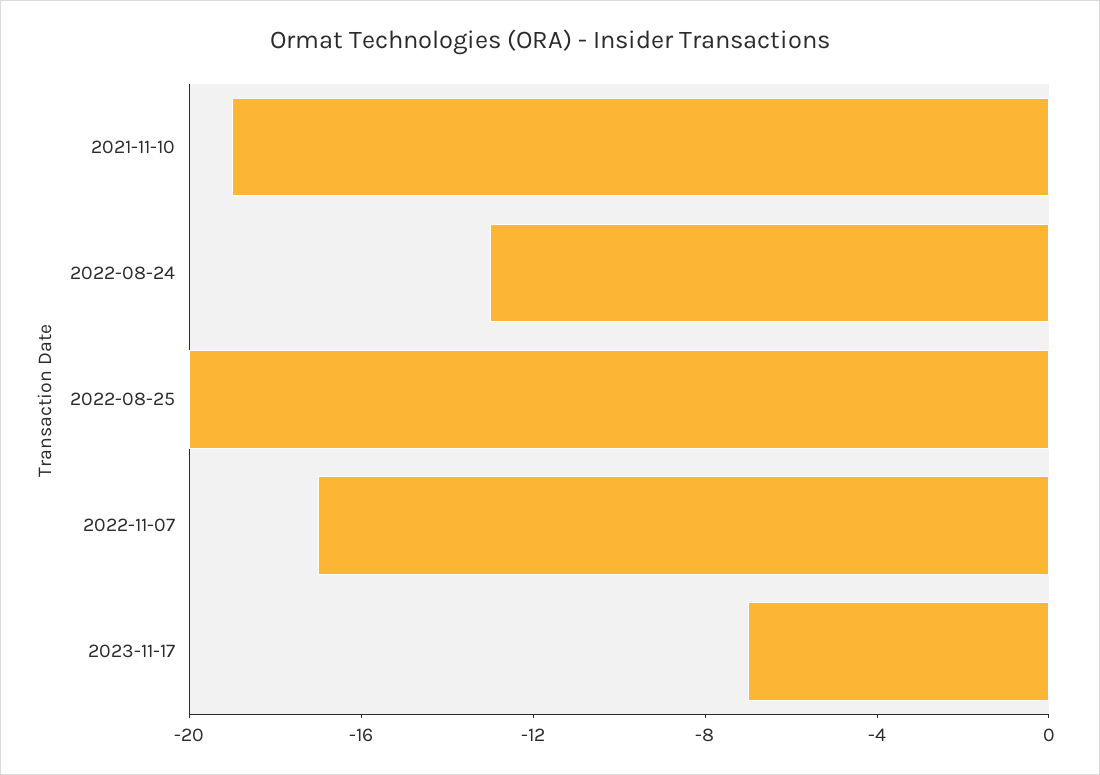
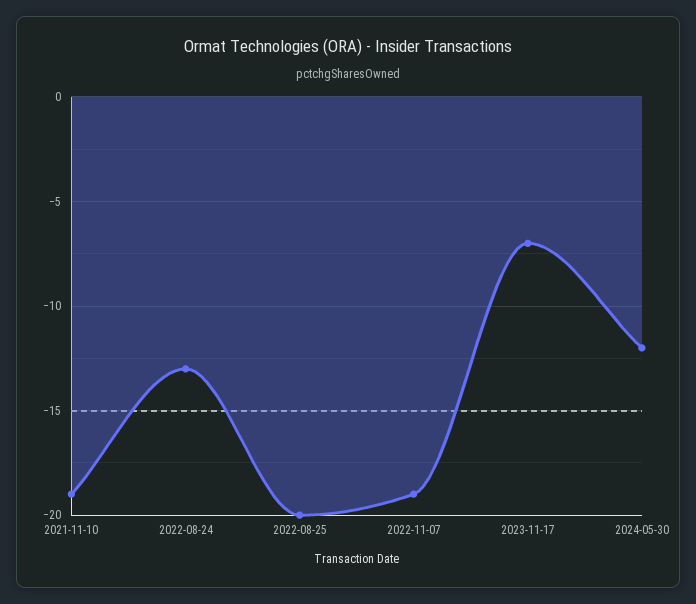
2022-11-07: -17 -> -19
2024-05-30: none -> -12

